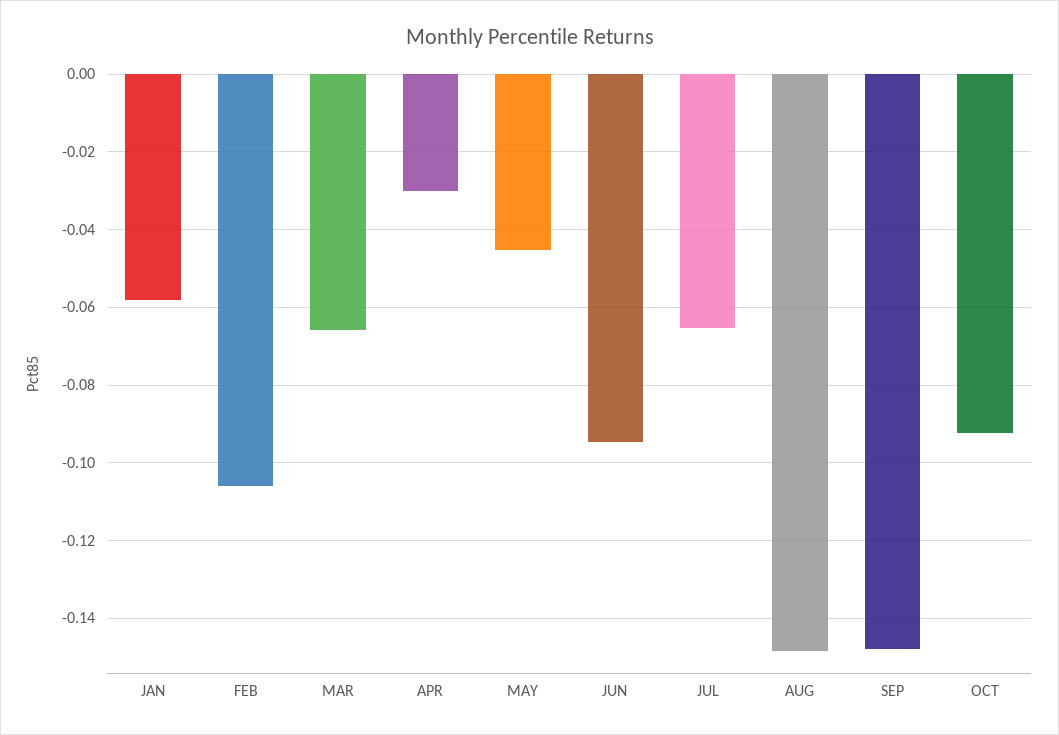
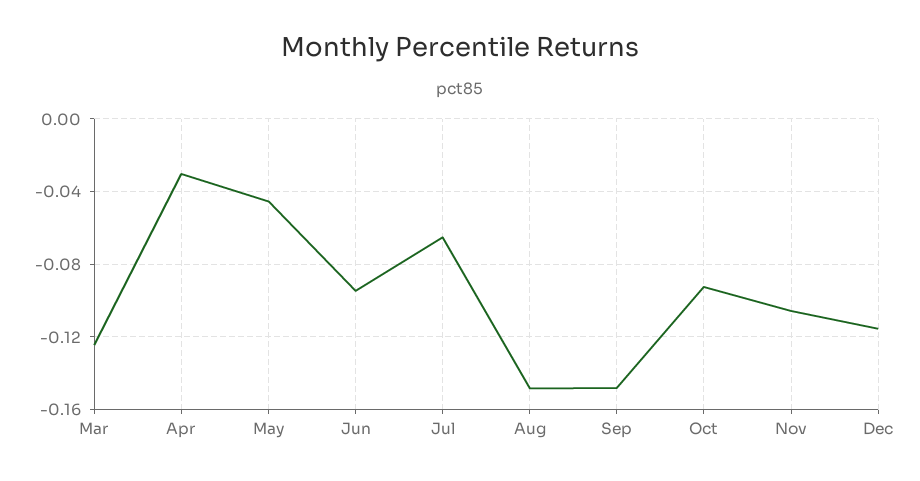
JAN: -0.058 -> none
FEB: -0.106 -> none
MAR: -0.066 -> -0.125
Nov: none -> -0.105
Dec: none -> -0.115

